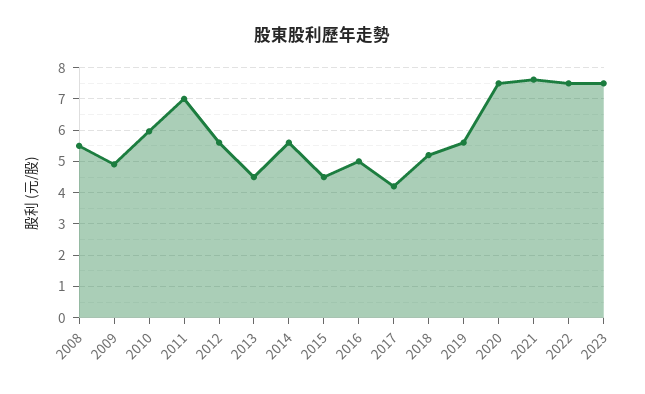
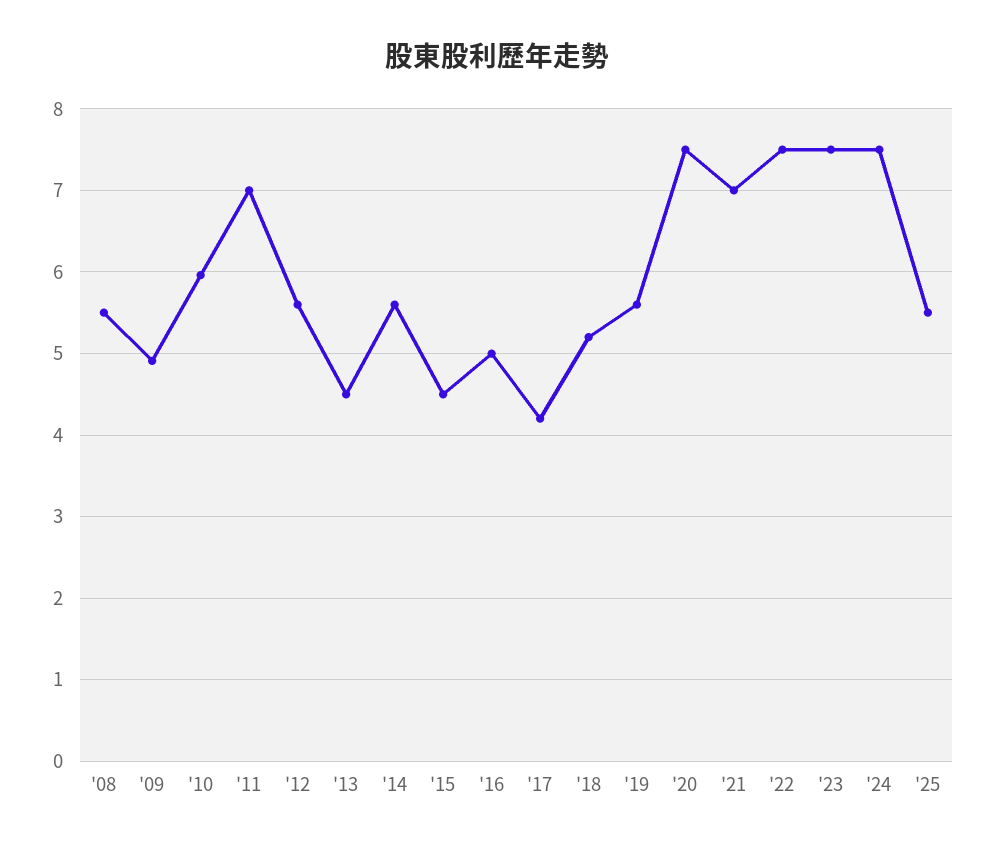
2021: 7.6 -> 7
'24: none -> 7.5
'25: none -> 5.5

